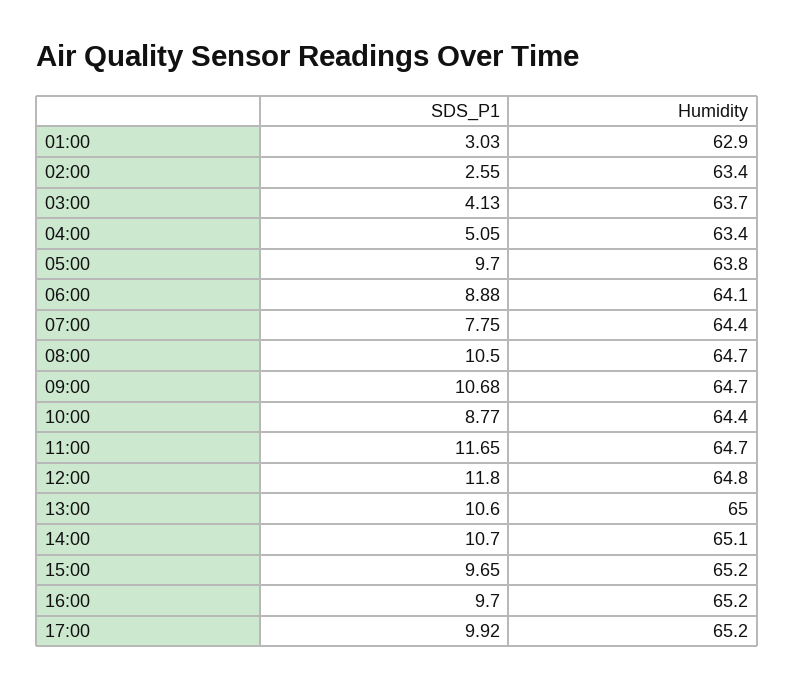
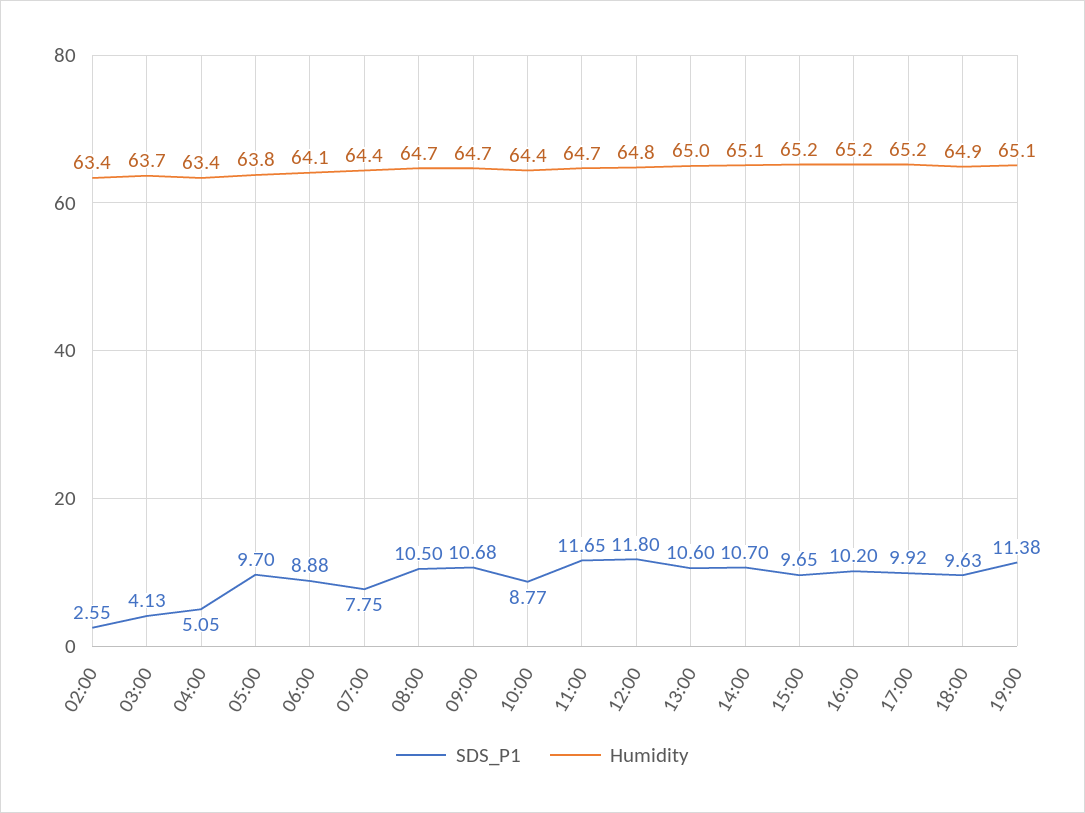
SDS_P1, 01:00: 3.03 -> none
Humidity, 01:00: 62.9 -> none
SDS_P1, 16:00: 9.7 -> 10.2
SDS_P1, 18:00: none -> 9.63
Humidity, 18:00: none -> 64.9
SDS_P1, 19:00: none -> 11.38
Humidity, 19:00: none -> 65.1

